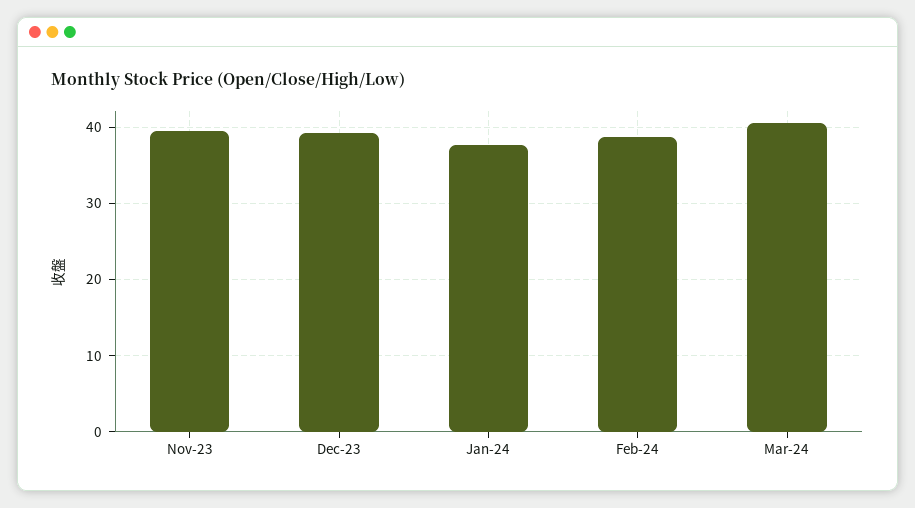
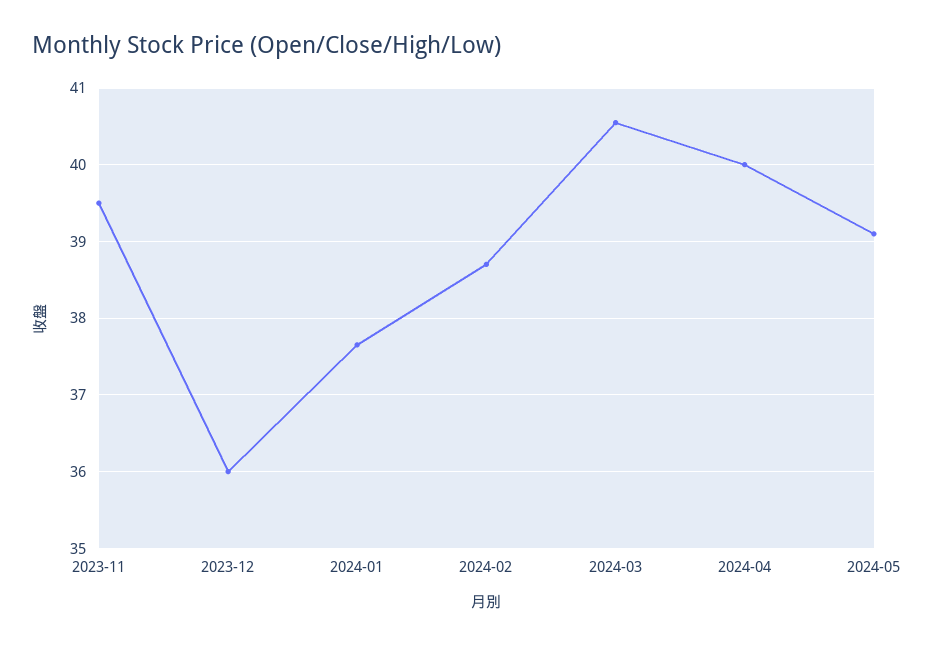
Dec-23: 39 -> 36
2024-04: none -> 40
2024-05: none -> 39.1

